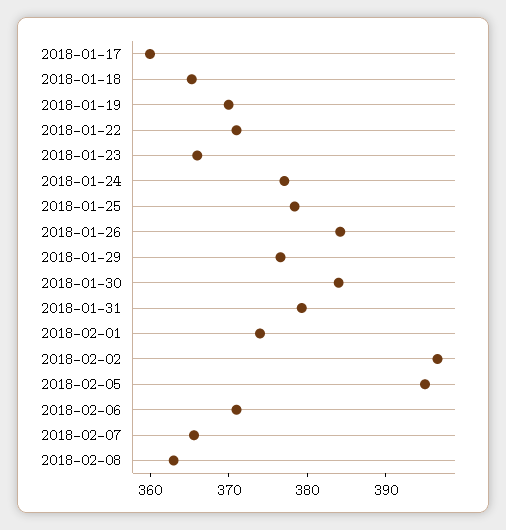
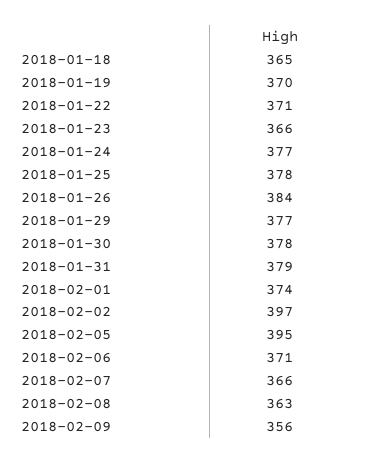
2018-01-17: 360 -> none
2018-01-30: 384 -> 378
2018-02-09: none -> 356

